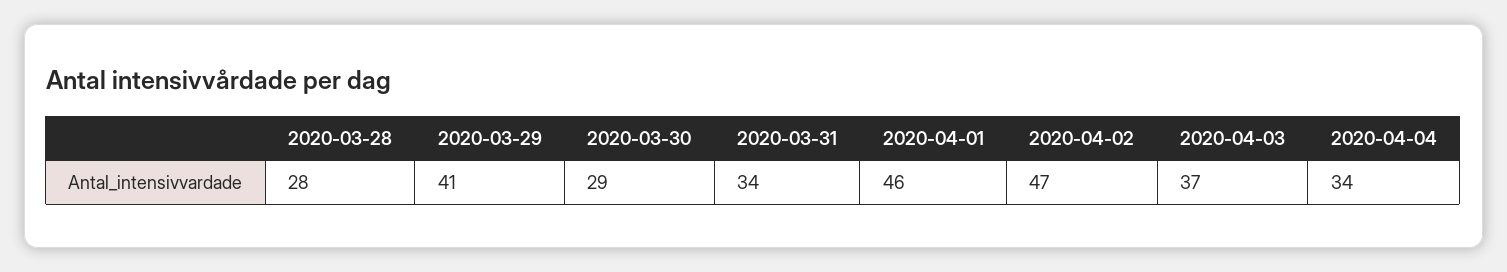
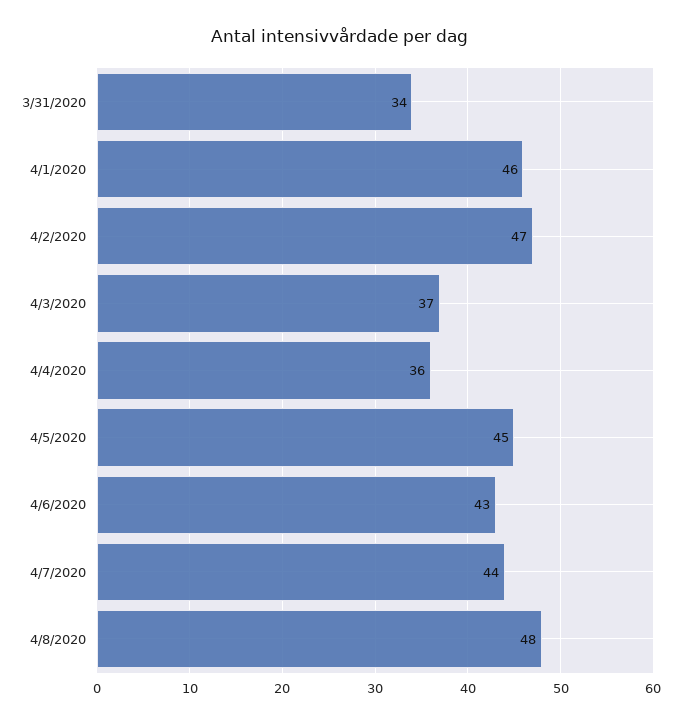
2020-03-28: 28 -> none
2020-03-29: 41 -> none
2020-03-30: 29 -> none
2020-04-04: 34 -> 36
4/5/2020: none -> 45
4/6/2020: none -> 43
4/7/2020: none -> 44
4/8/2020: none -> 48

